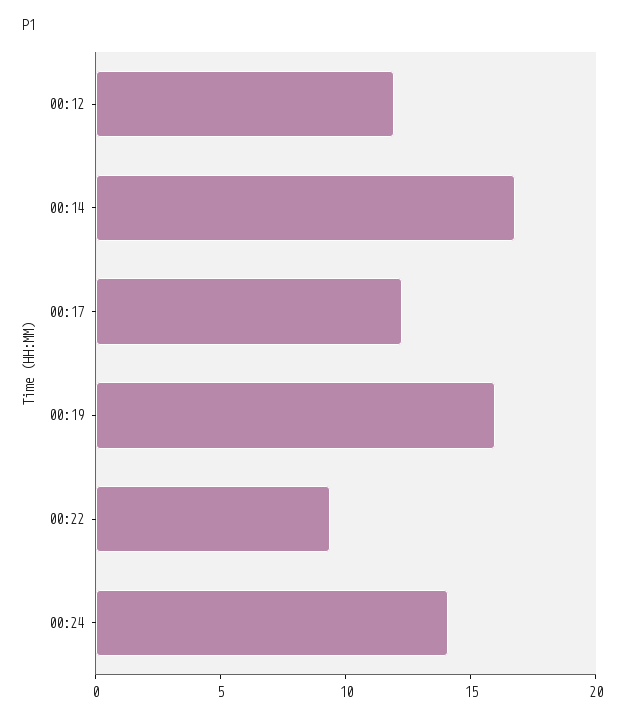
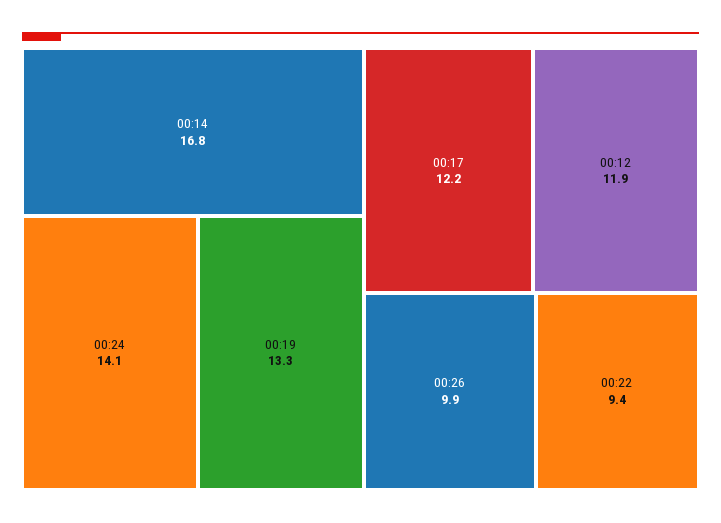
00:19: 16 -> 13.3
00:26: none -> 9.9

